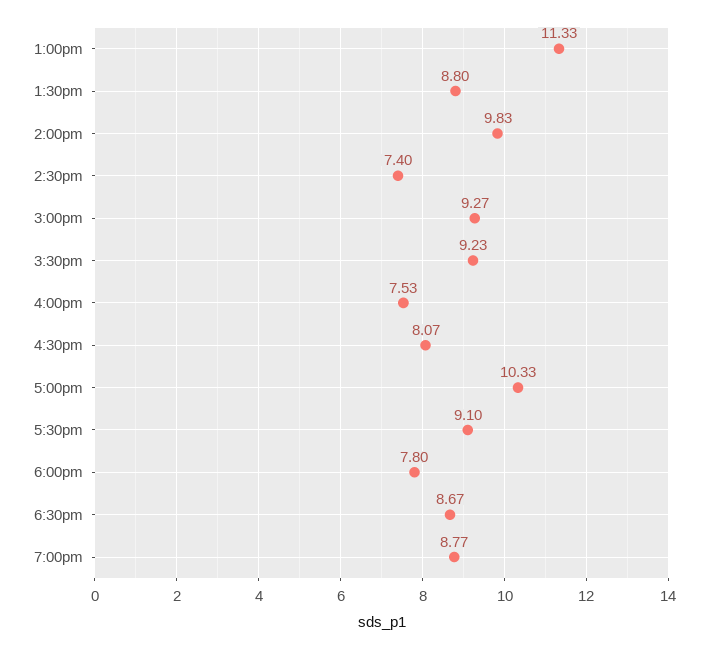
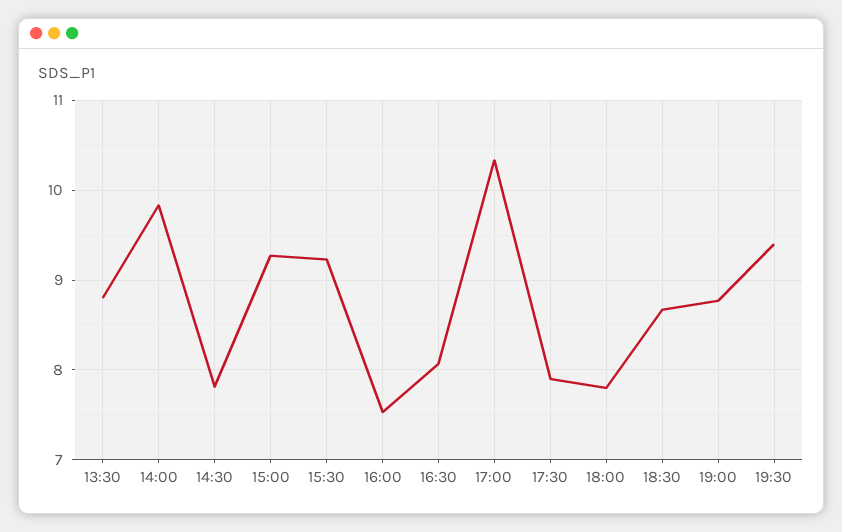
1:00pm: 11.33 -> none
2:30pm: 7.4 -> 7.8
5:30pm: 9.1 -> 7.9
19:30: none -> 9.4

